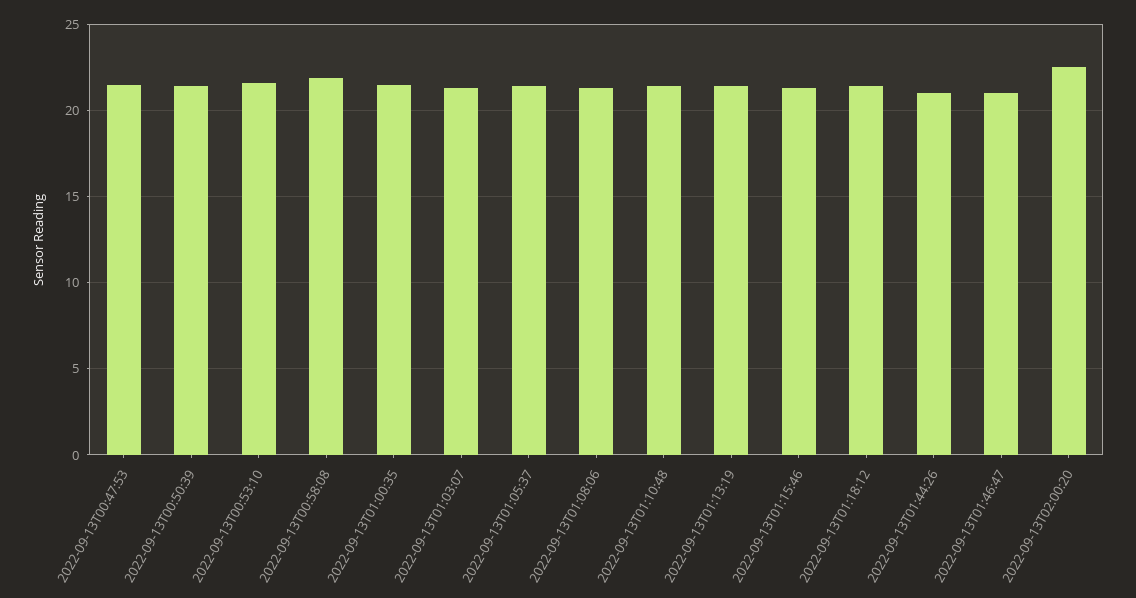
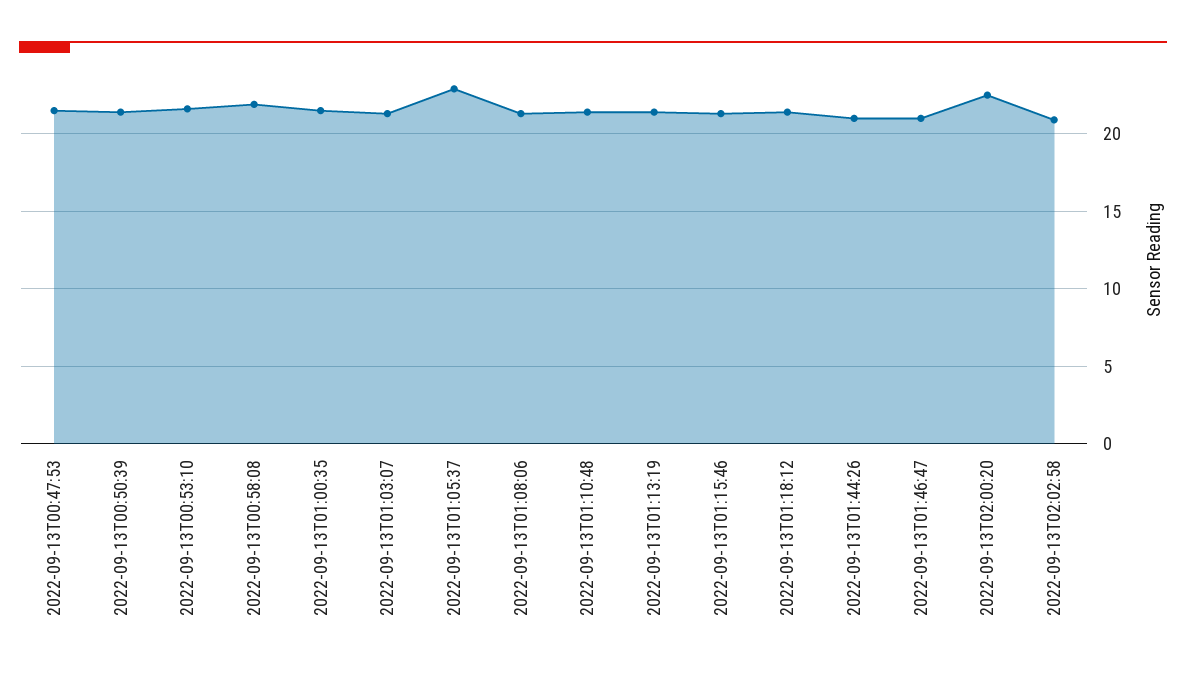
2022-09-13T01:05:37: 21.5 -> 23
2022-09-13T02:02:58: none -> 21

